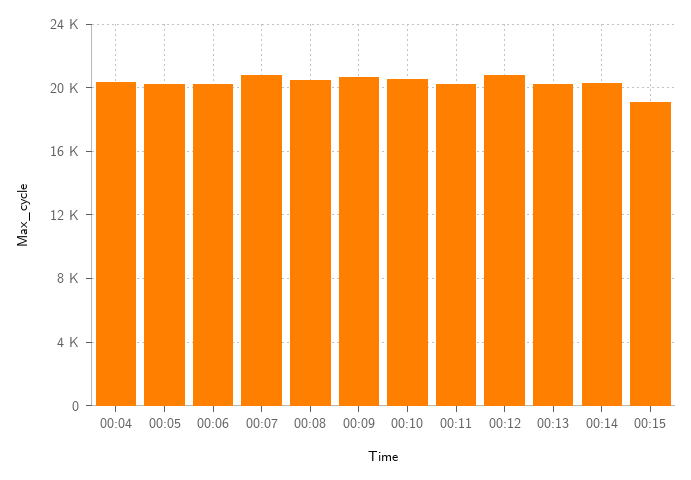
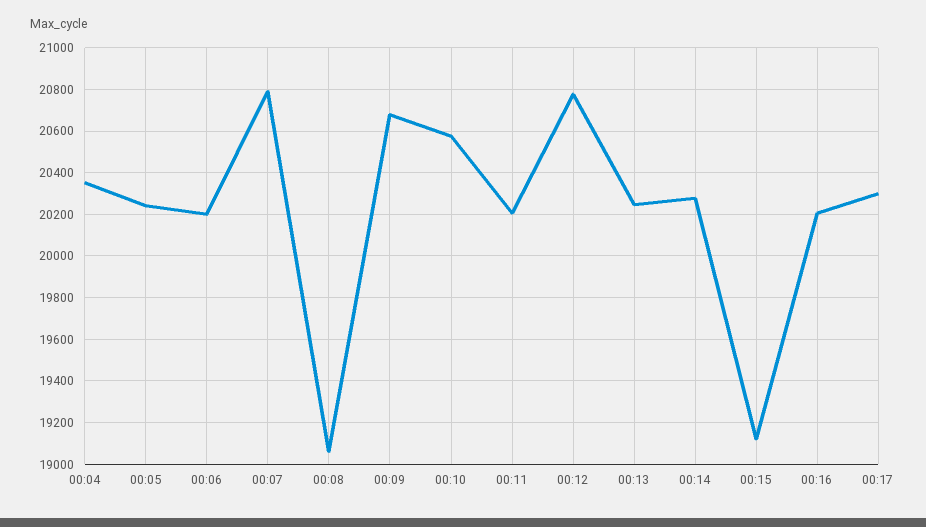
00:08: 20500 -> 19050
00:16: none -> 20200
00:17: none -> 20300

